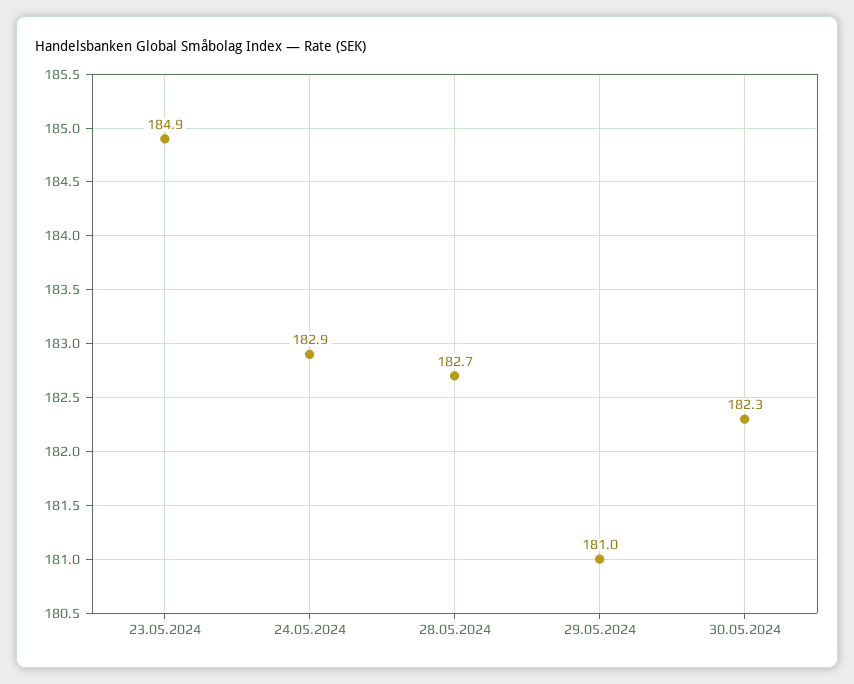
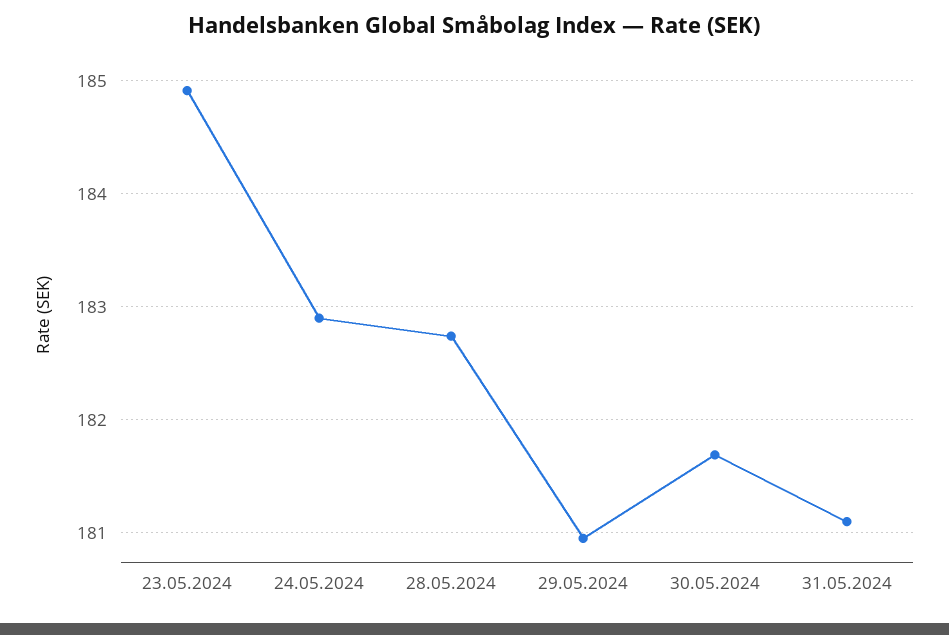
30.05.2024: 182.3 -> 181.7
31.05.2024: none -> 181.1

